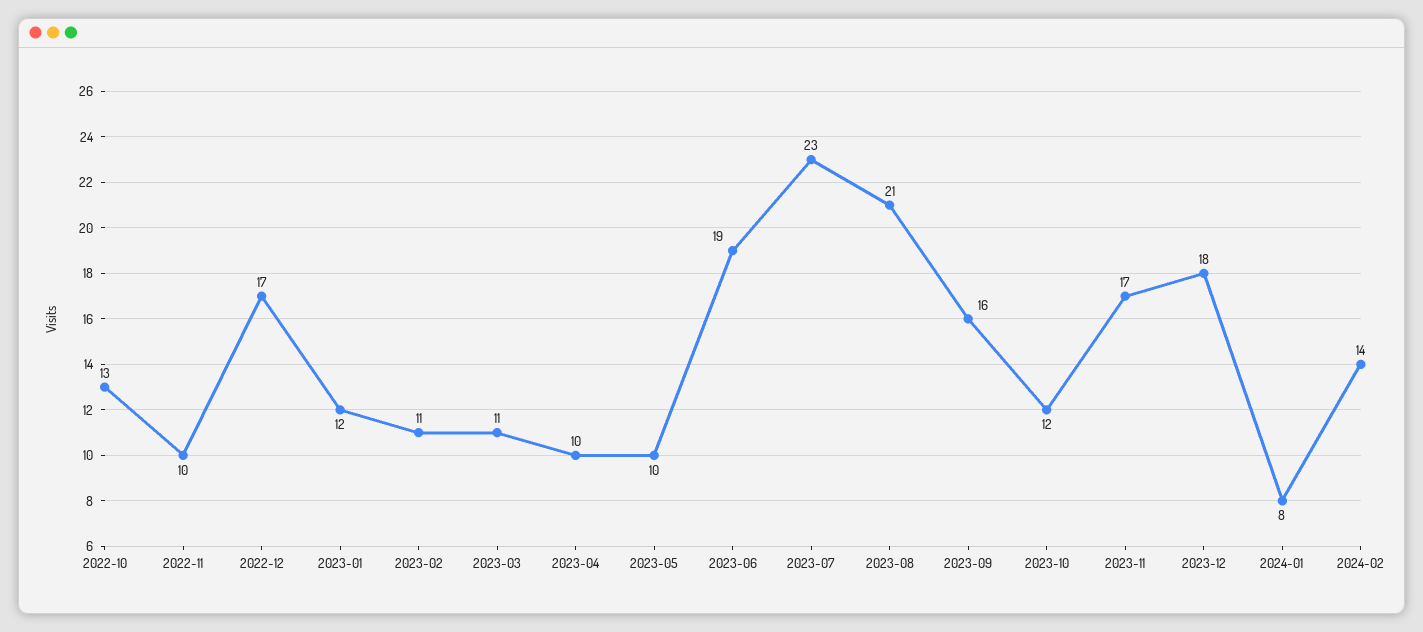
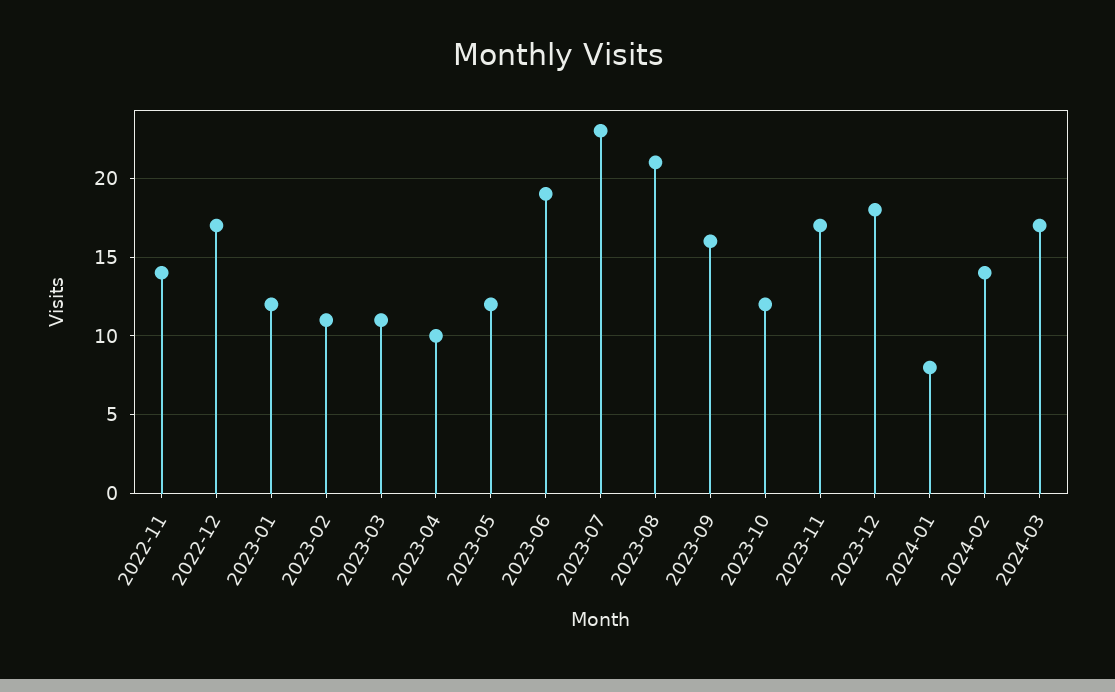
2022-10: 13 -> none
2022-11: 10 -> 14
2023-05: 10 -> 12
2024-03: none -> 17

